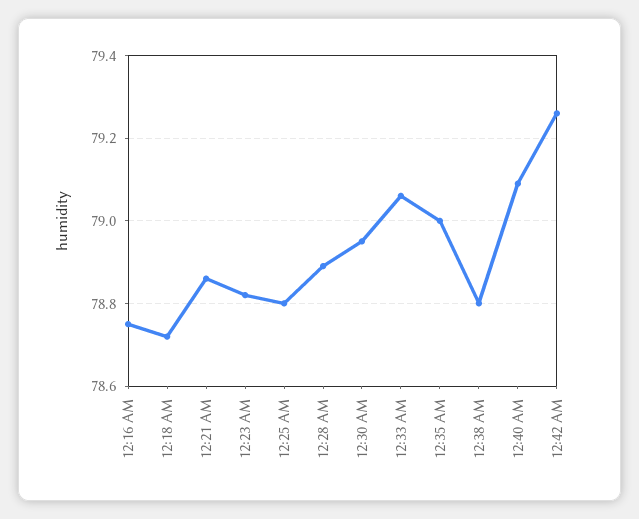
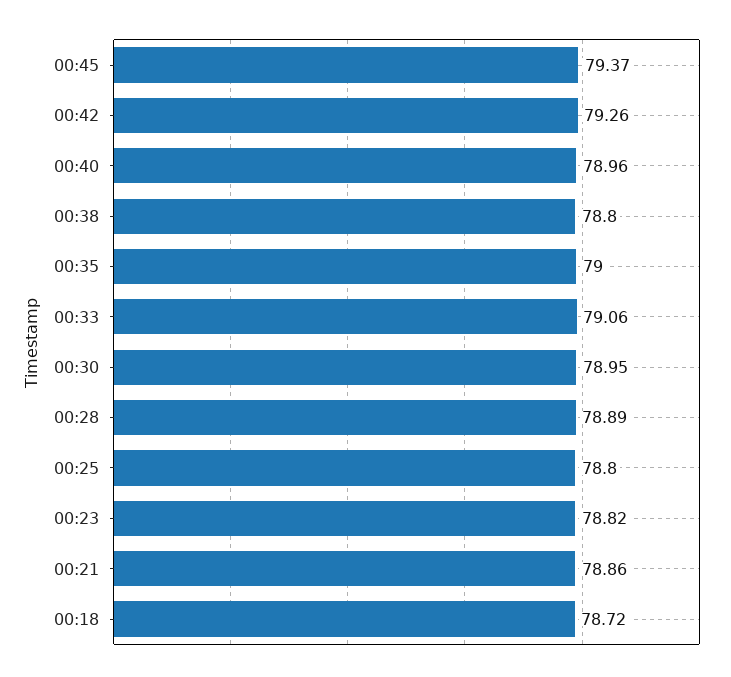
12:16 AM: 78.75 -> none
12:40 AM: 79.1 -> 78.96
00:45: none -> 79.37

